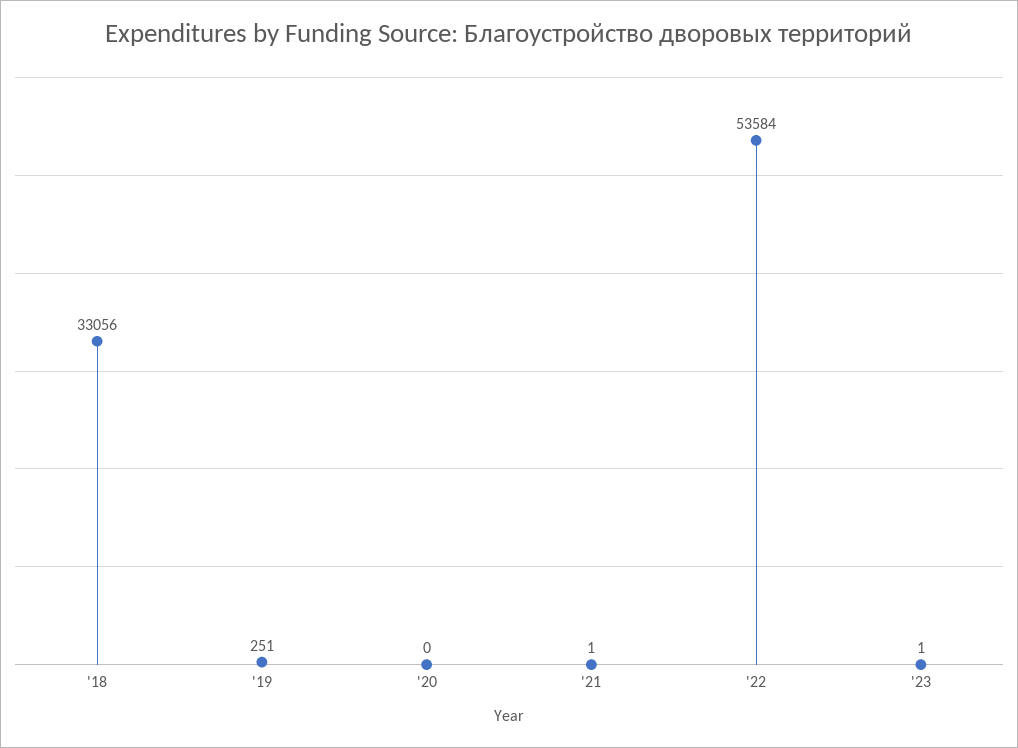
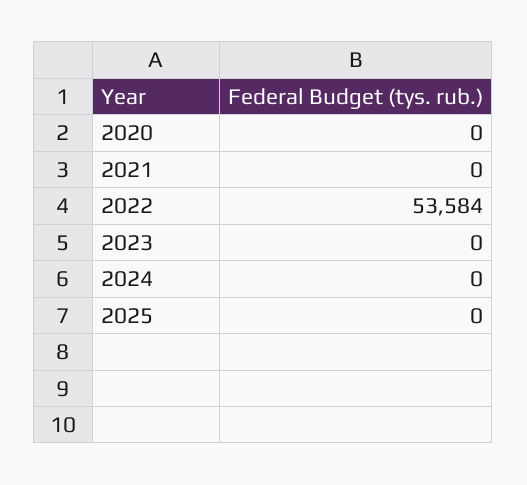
'18: 33056 -> none
'19: 251 -> none
'21: 1 -> 0
'23: 1 -> 0
2024: none -> 0
2025: none -> 0

